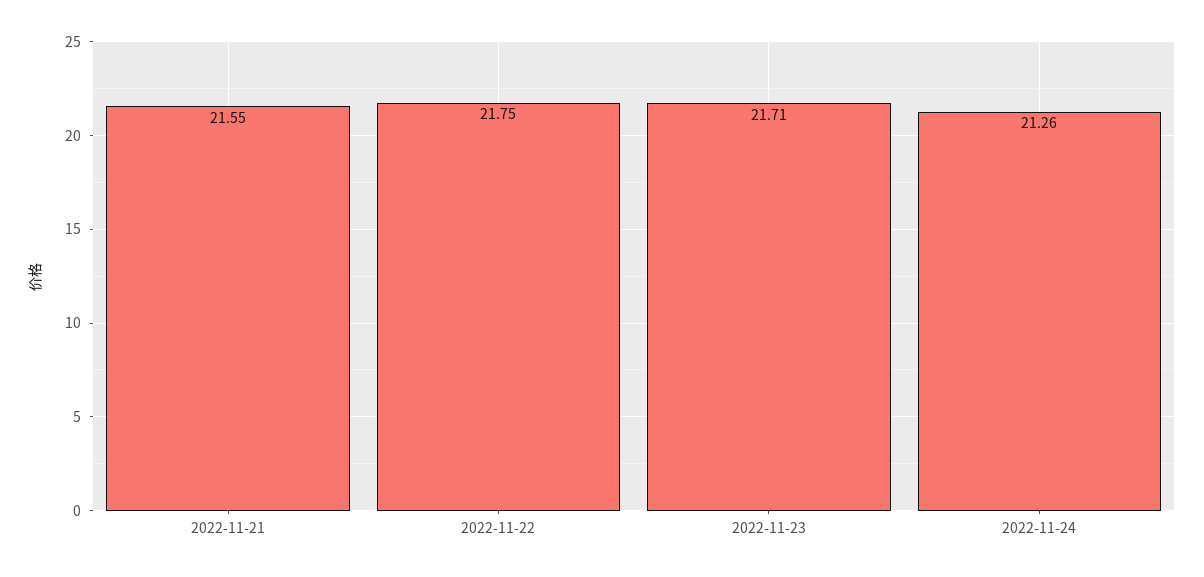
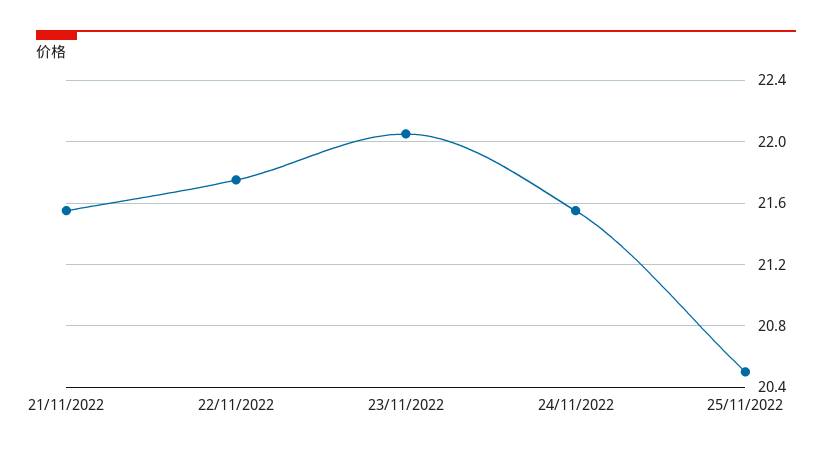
2022-11-23: 21.71 -> 22.05
2022-11-24: 21.26 -> 21.55
25/11/2022: none -> 20.5

